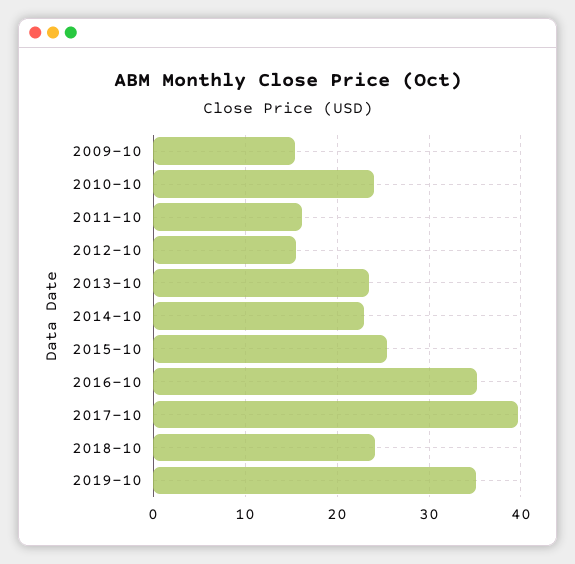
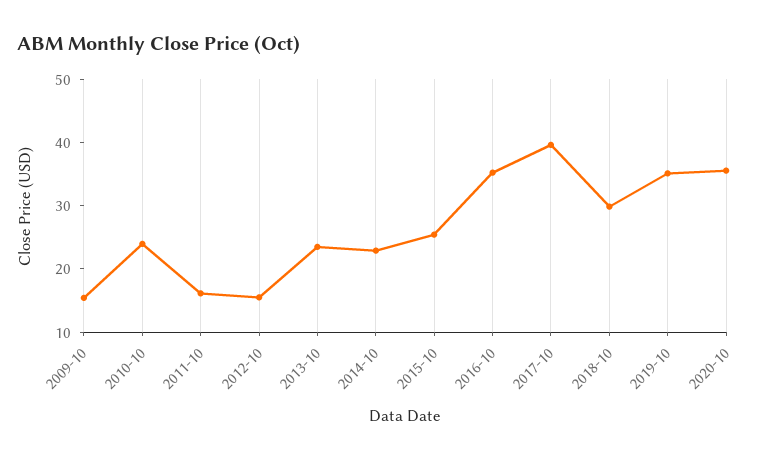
2018-10: 24 -> 30
2020-10: none -> 36

